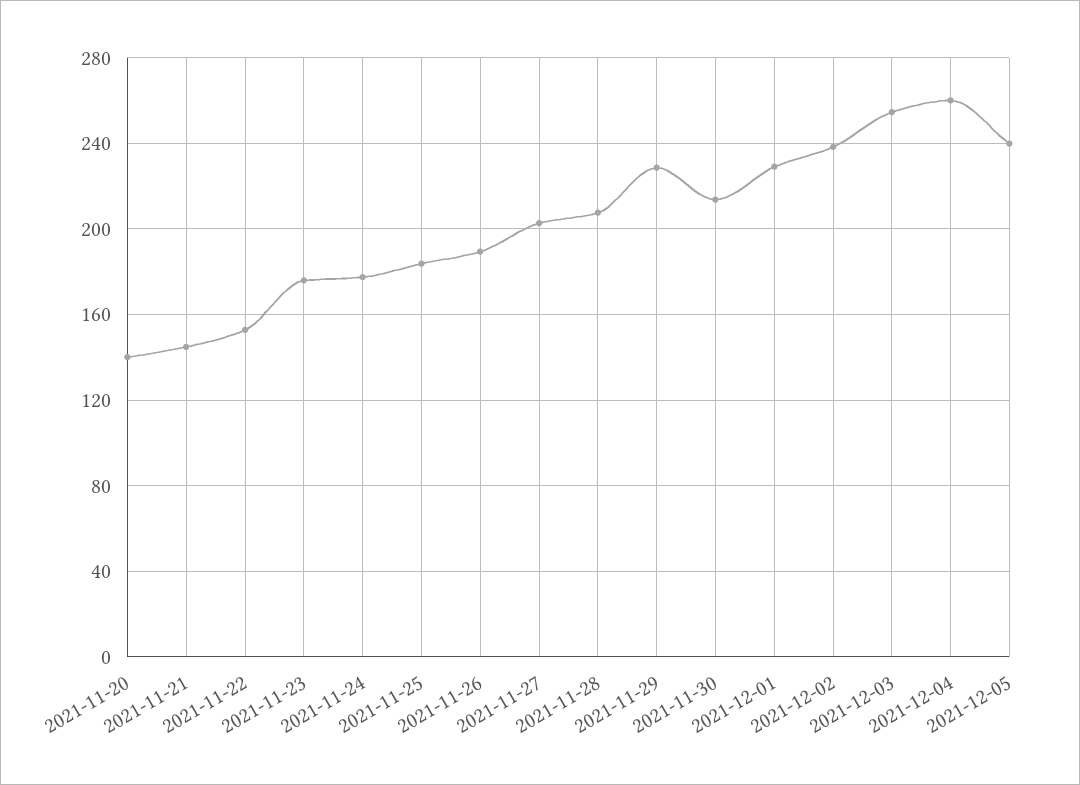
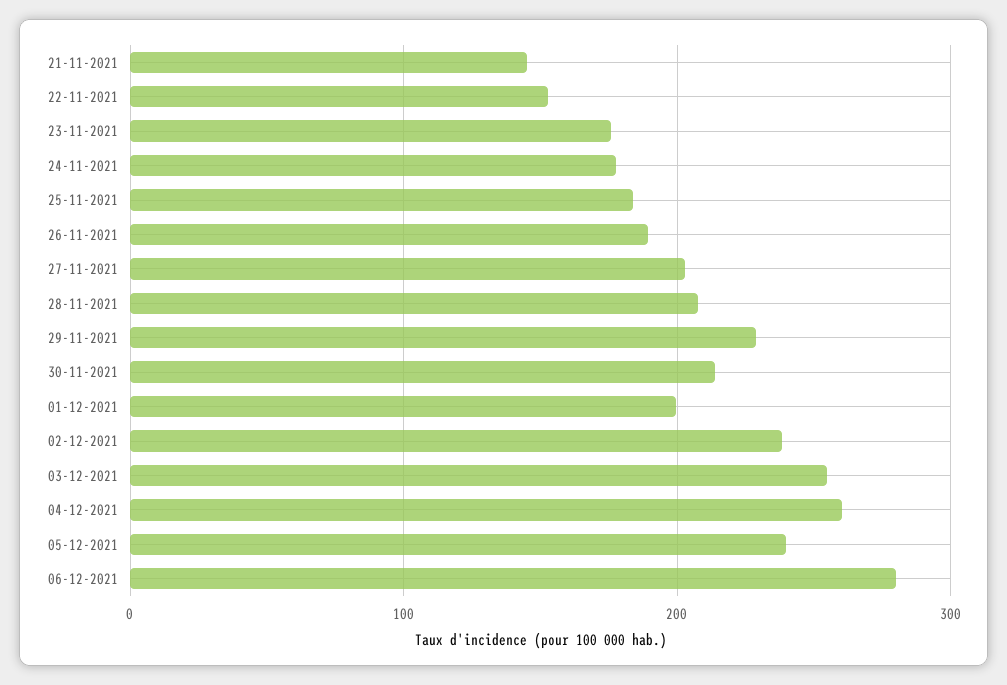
2021-11-20: 140 -> none
2021-12-01: 230 -> 200
06-12-2021: none -> 280

